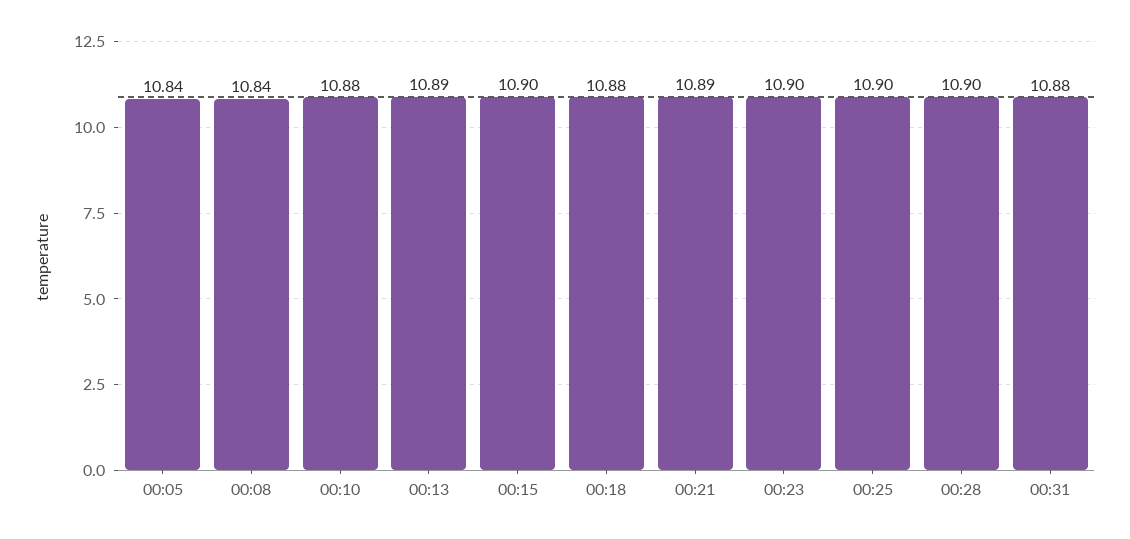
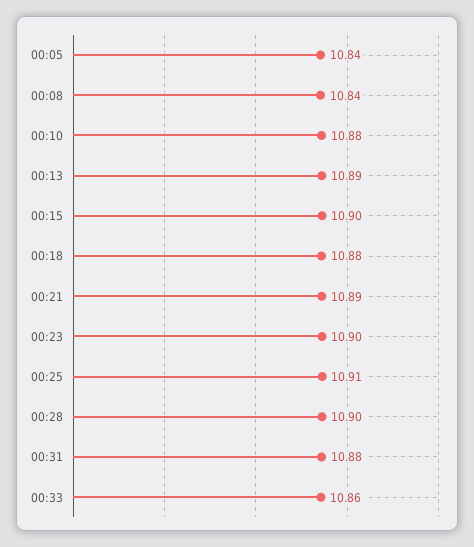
00:25: 10.9 -> 10.91
00:33: none -> 10.86

